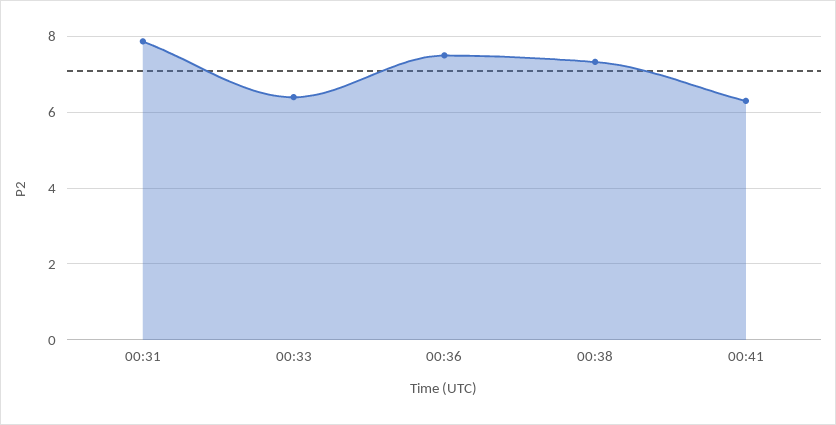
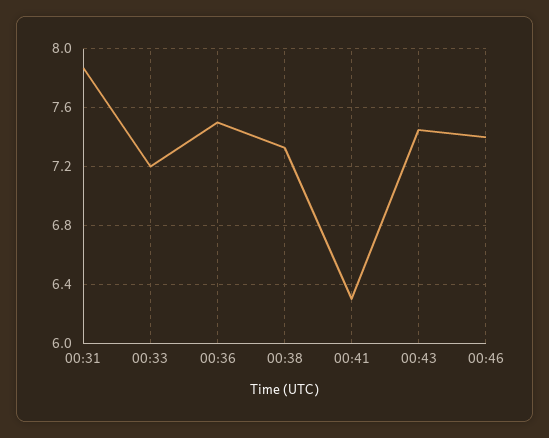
00:33: 6.4 -> 7.2
00:43: none -> 7.45
00:46: none -> 7.4

